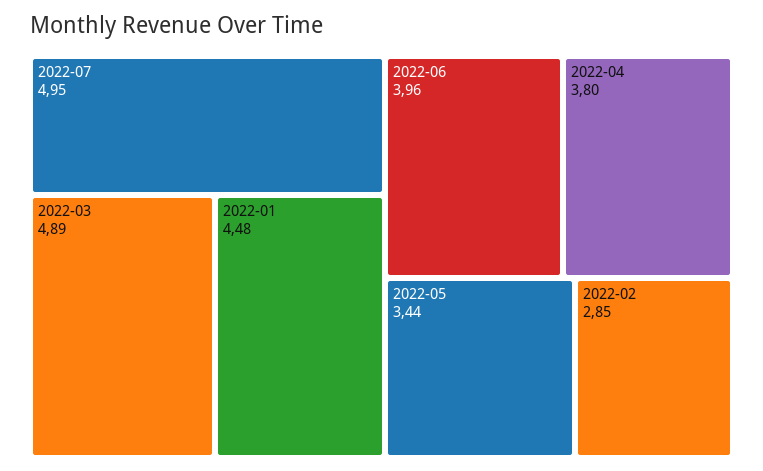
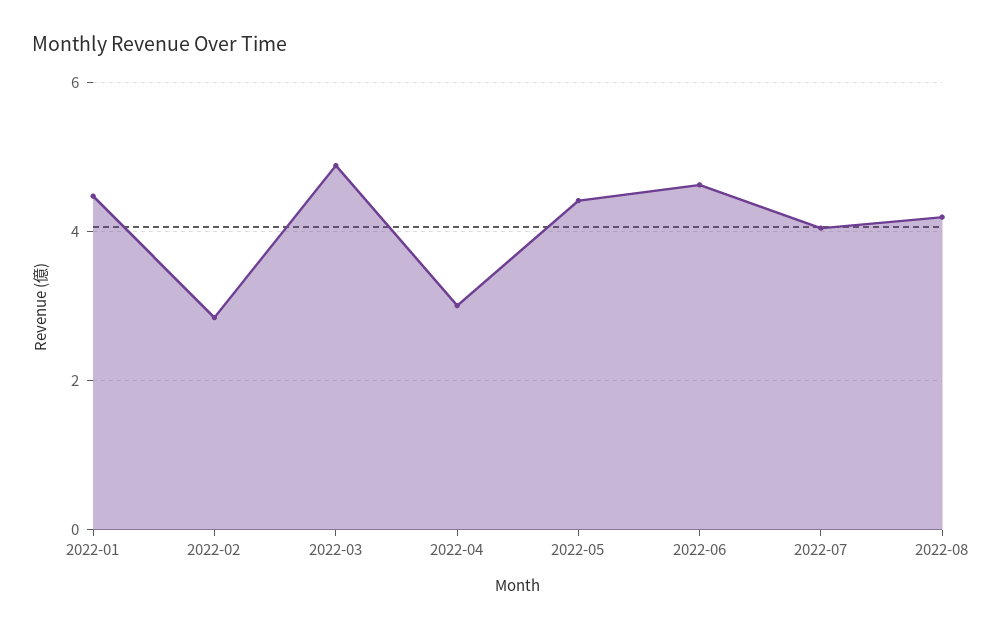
2022-07: 4.95 -> 4
2022-06: 3.96 -> 4.6
2022-04: 3.8 -> 3
2022-05: 3.44 -> 4.4
2022-08: none -> 4.2

